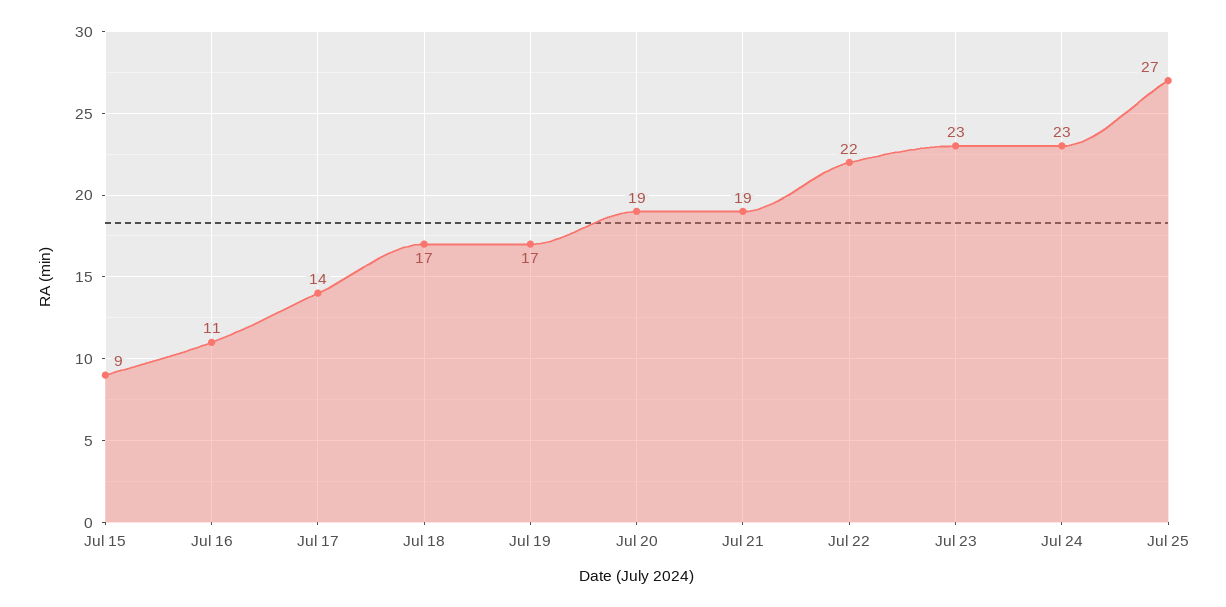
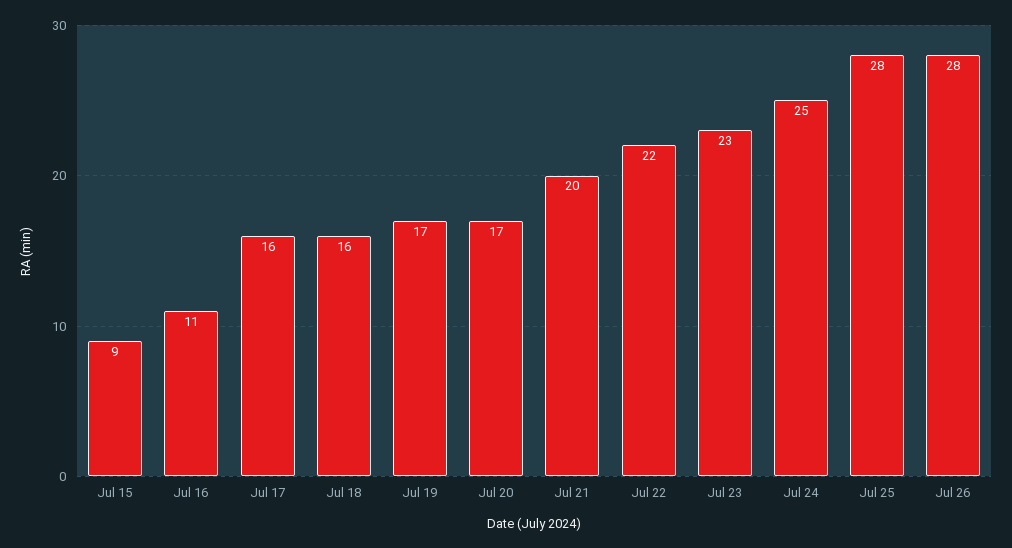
Jul 17: 14 -> 16
Jul 18: 17 -> 16
Jul 20: 19 -> 17
Jul 21: 19 -> 20
Jul 24: 23 -> 25
Jul 25: 27 -> 28
Jul 26: none -> 28

